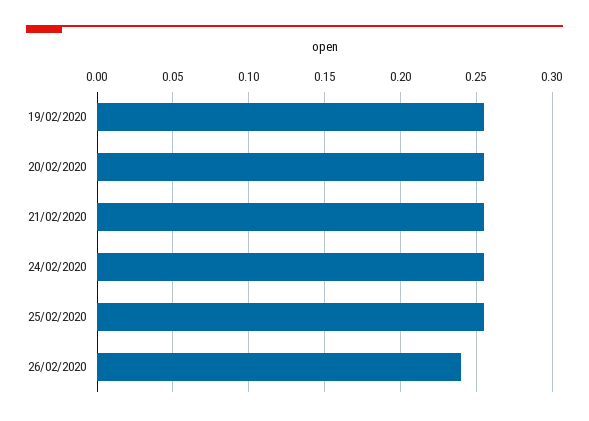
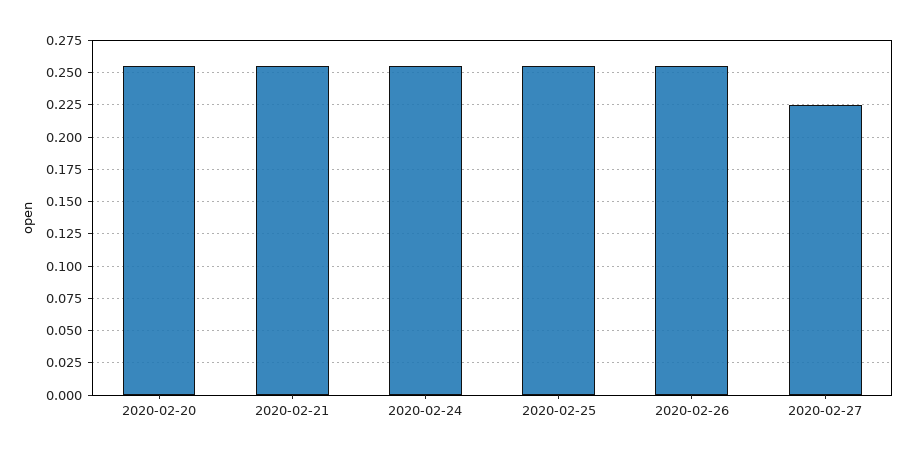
19/02/2020: 0.255 -> none
26/02/2020: 0.24 -> 0.255
2020-02-27: none -> 0.225

